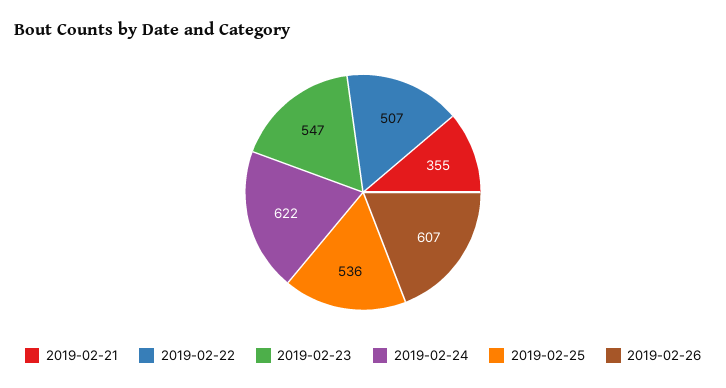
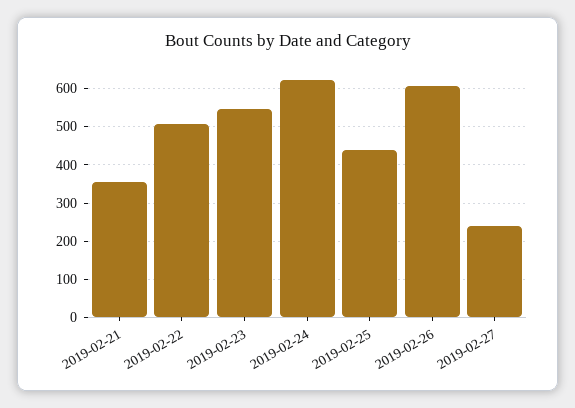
2019-02-25: 536 -> 440
2019-02-27: none -> 240

